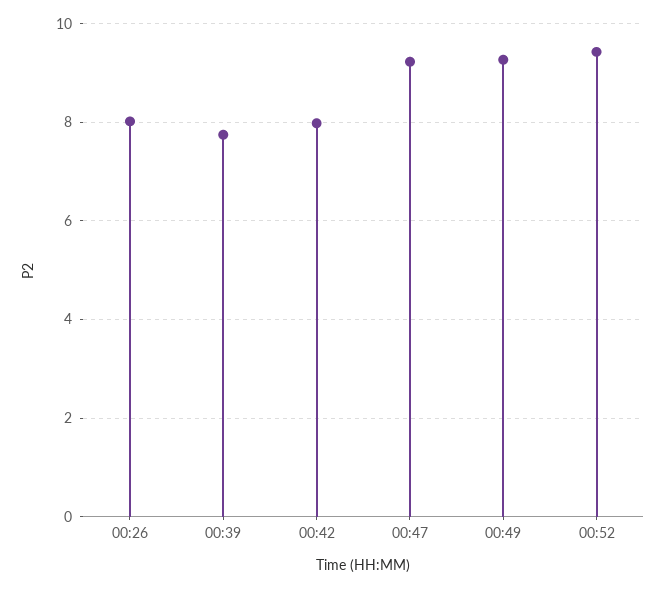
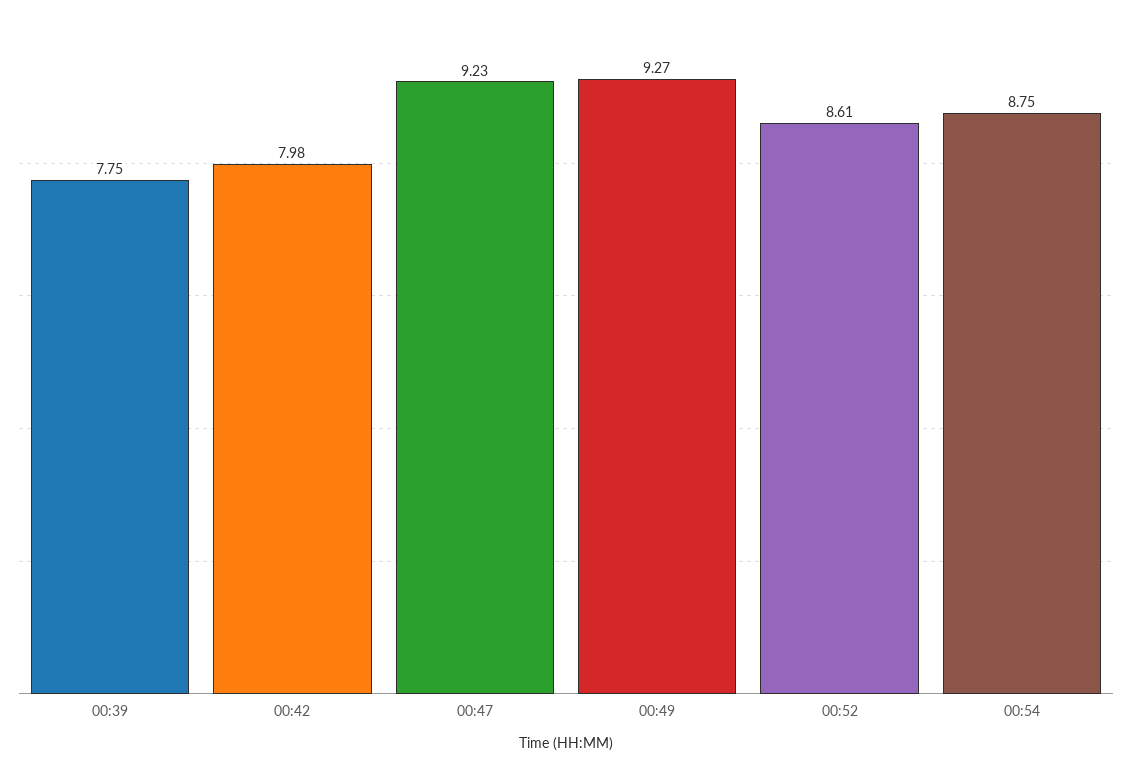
00:26: 8 -> none
00:52: 9.4 -> 8.61
00:54: none -> 8.75

